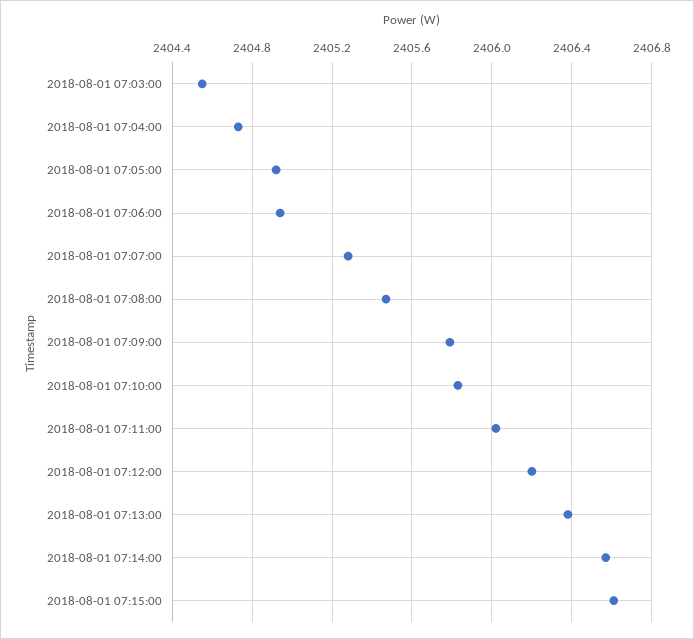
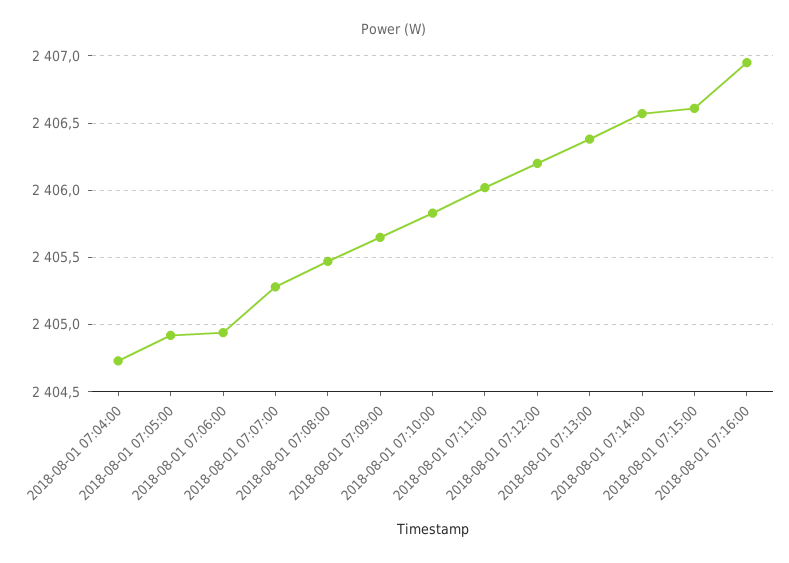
2018-08-01 07:03:00: 2404.55 -> none
2018-08-01 07:09:00: 2405.8 -> 2405.65
2018-08-01 07:16:00: none -> 2406.95

